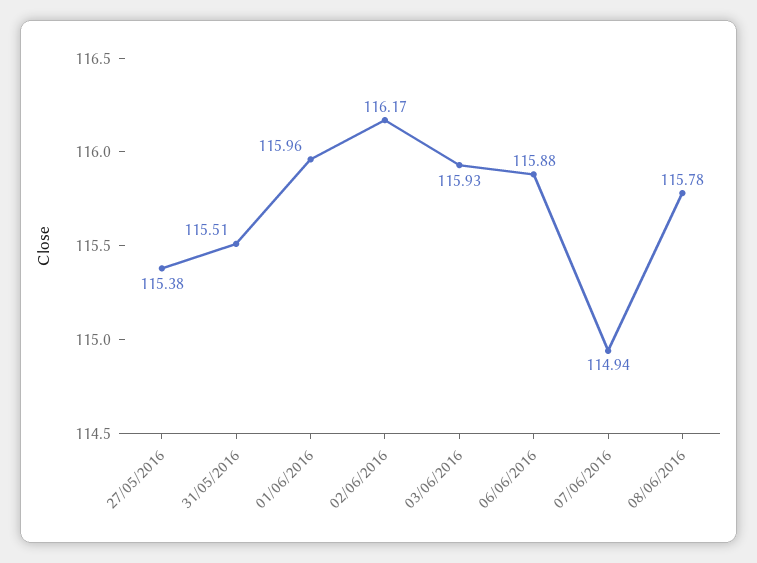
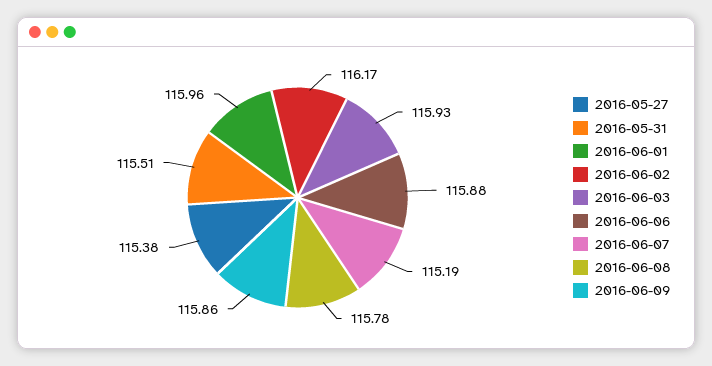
07/06/2016: 114.94 -> 115.19
2016-06-09: none -> 115.86

